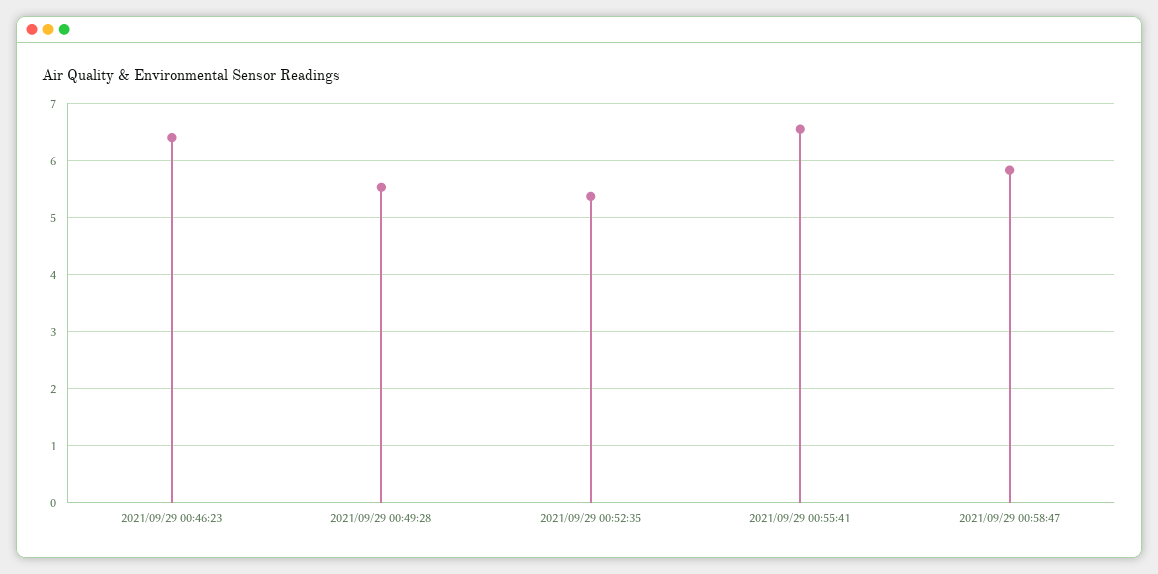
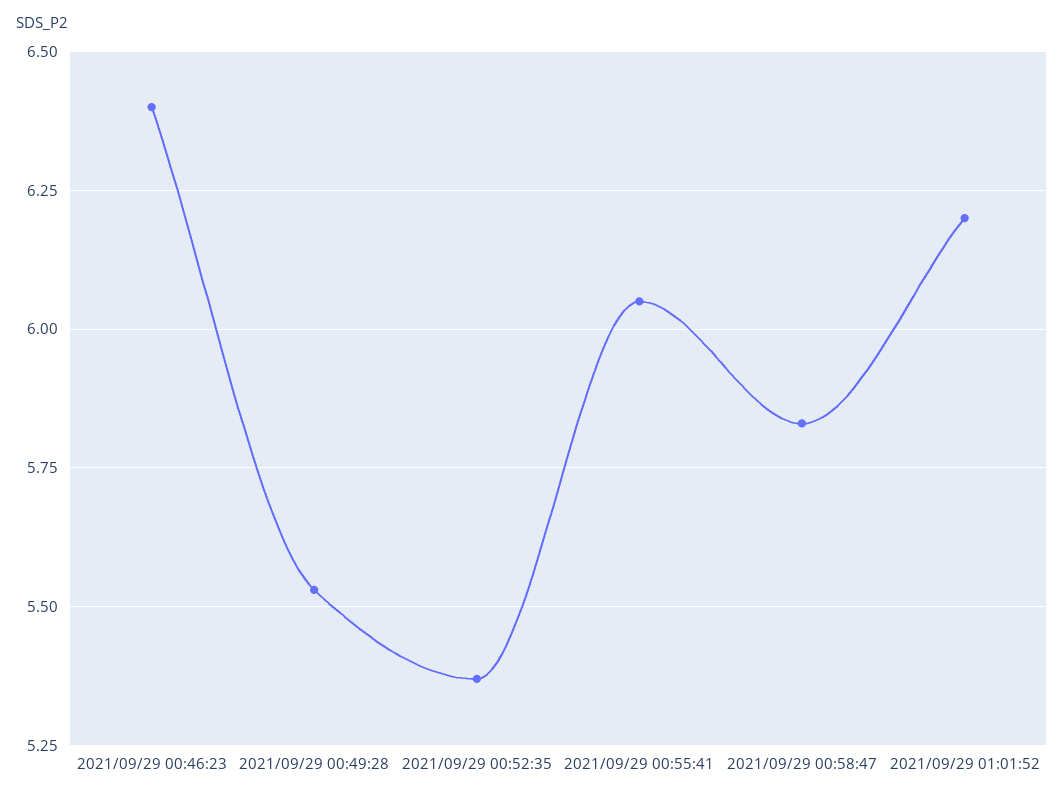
2021/09/29 00:55:41: 6.6 -> 6.05
2021/09/29 01:01:52: none -> 6.2

